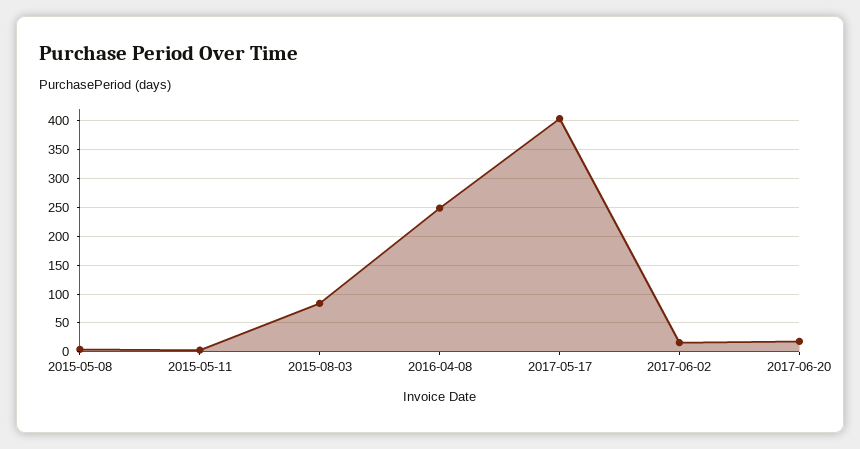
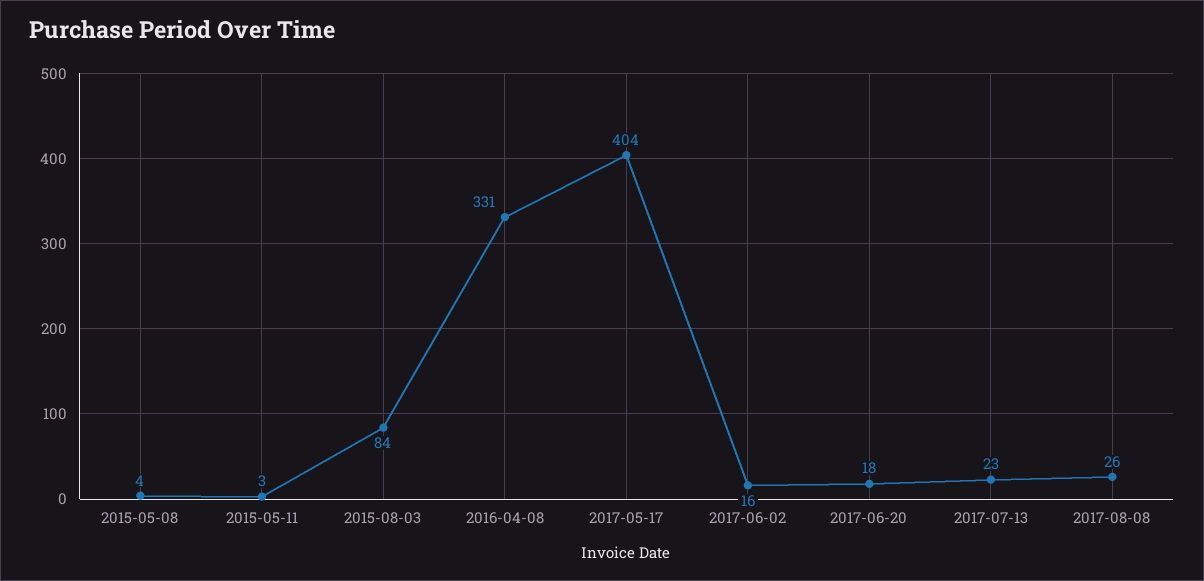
2016-04-08: 250 -> 331
2017-07-13: none -> 23
2017-08-08: none -> 26

